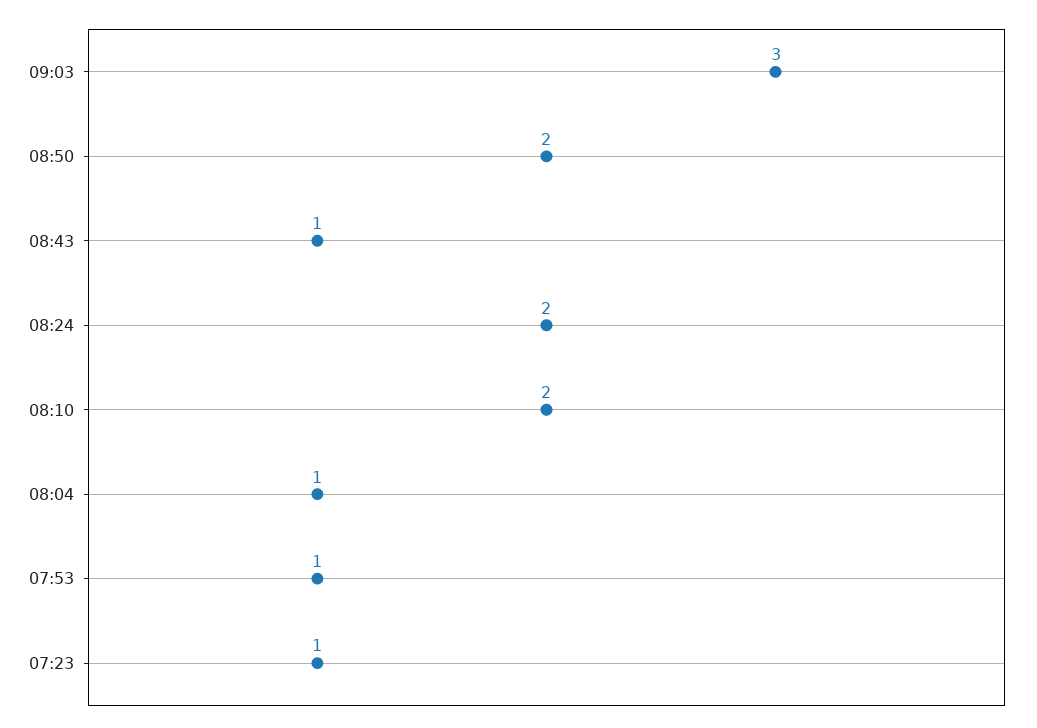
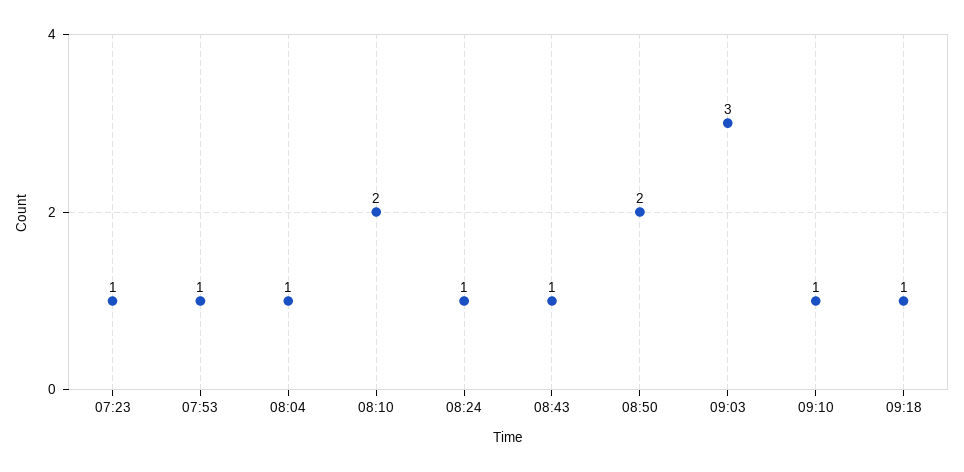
08:24: 2 -> 1
09:10: none -> 1
09:18: none -> 1

